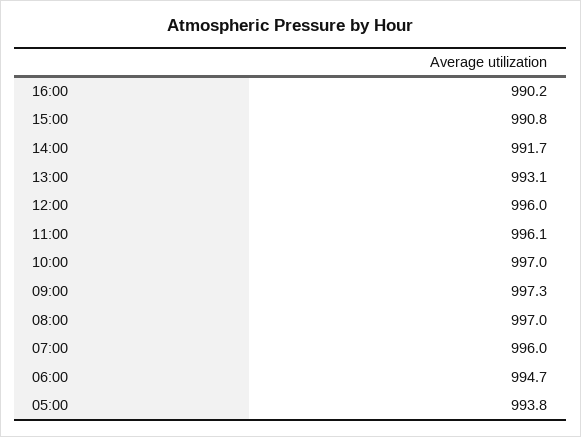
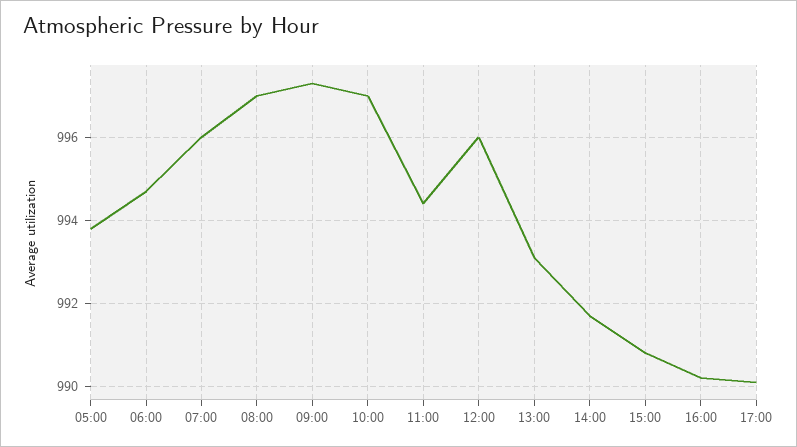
11:00: 996.1 -> 994.5
17:00: none -> 990

